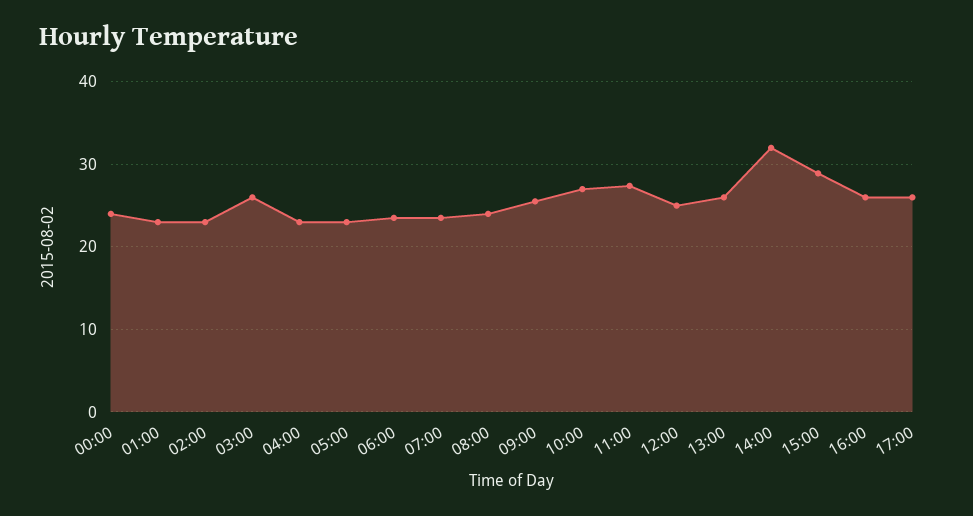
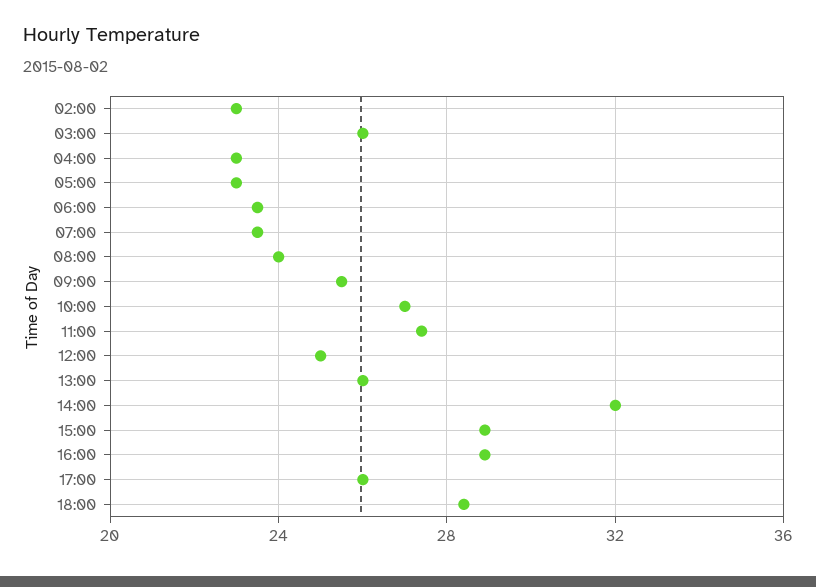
00:00: 24 -> none
01:00: 23 -> none
16:00: 26 -> 29
18:00: none -> 28.5

